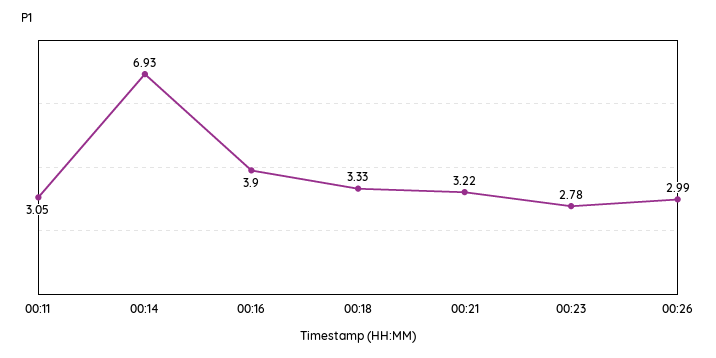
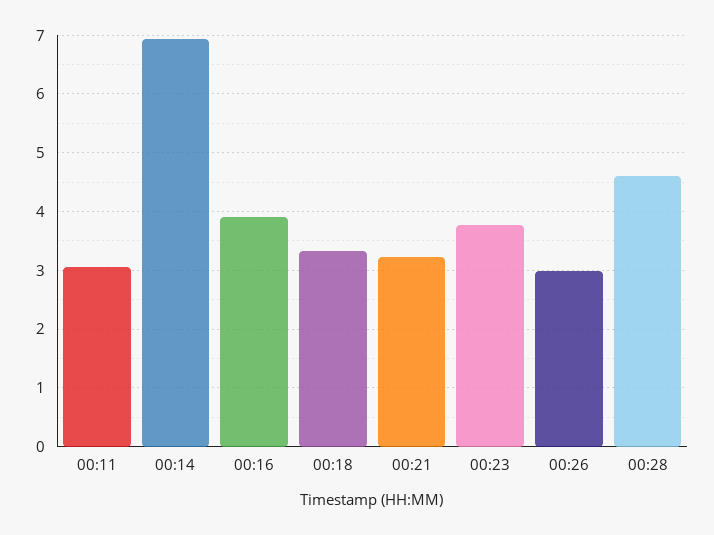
00:23: 2.78 -> 3.8
00:28: none -> 4.6

